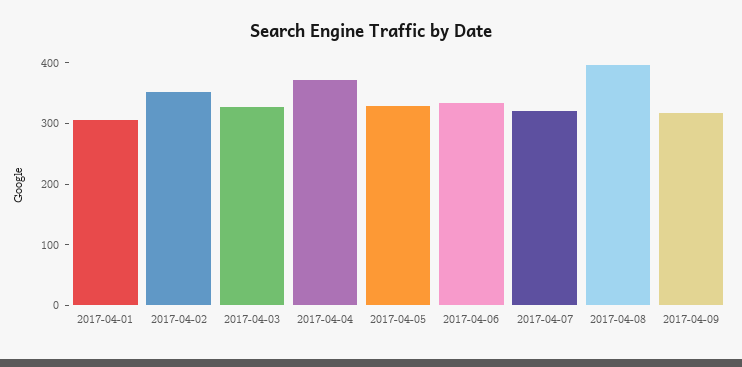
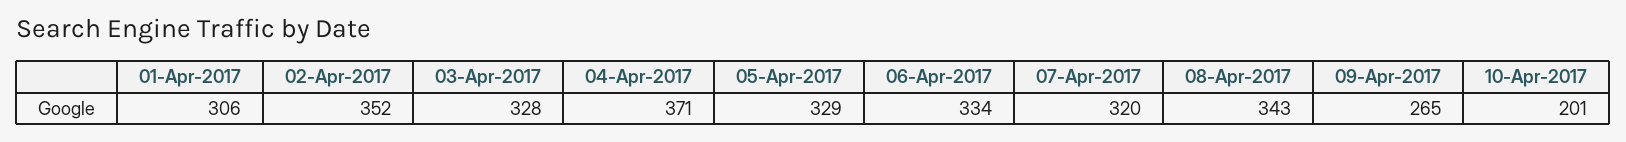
2017-04-08: 400 -> 343
2017-04-09: 320 -> 265
10-Apr-2017: none -> 201

